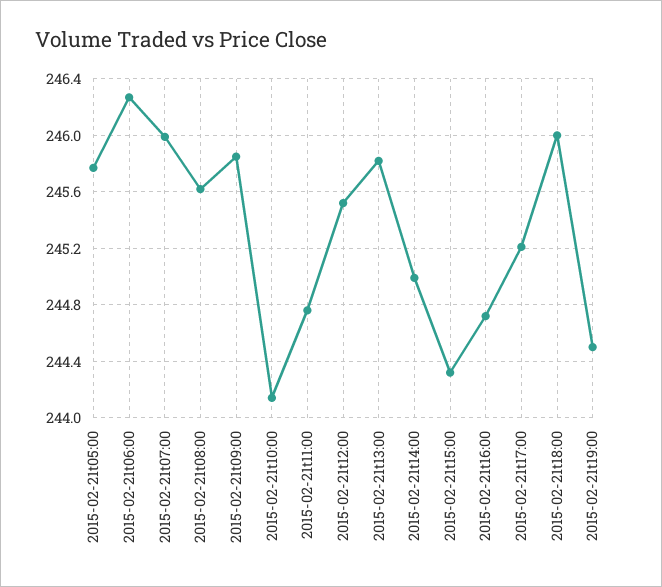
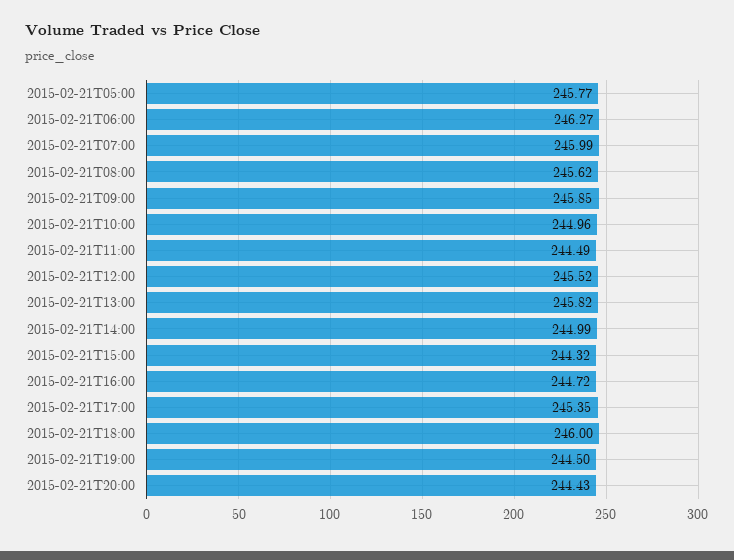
2015-02-21t10:00: 244.15 -> 244.96
2015-02-21t11:00: 244.75 -> 244.49
2015-02-21t17:00: 245.2 -> 245.35
2015-02-21T20:00: none -> 244.43

